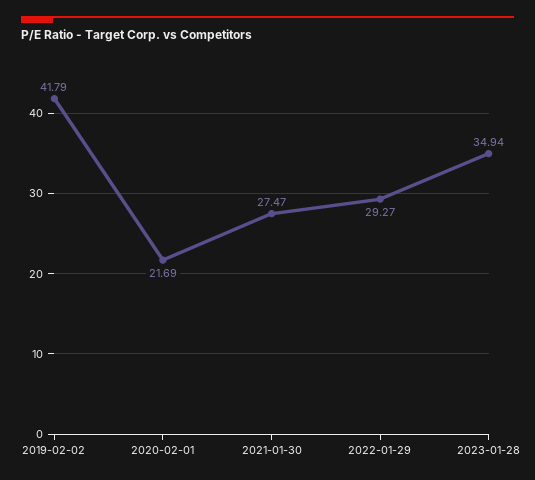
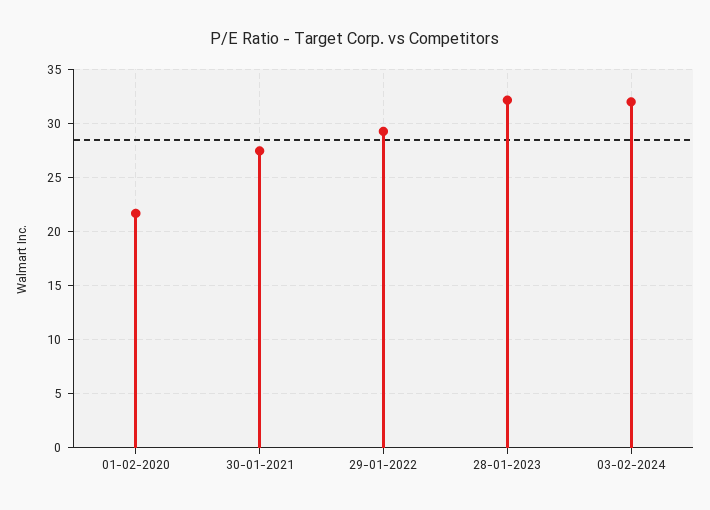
2019-02-02: 41.79 -> none
2023-01-28: 34.94 -> 32
03-02-2024: none -> 32

